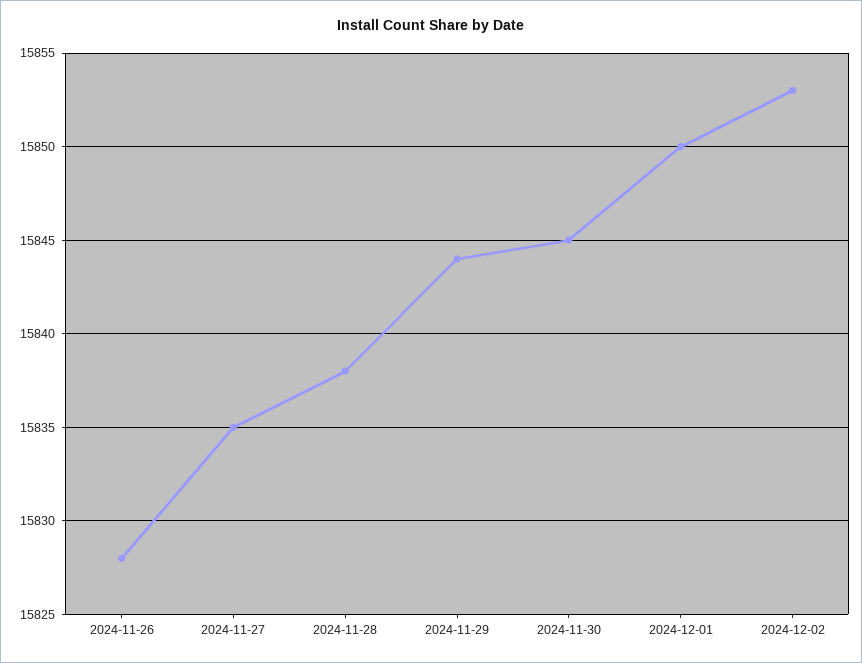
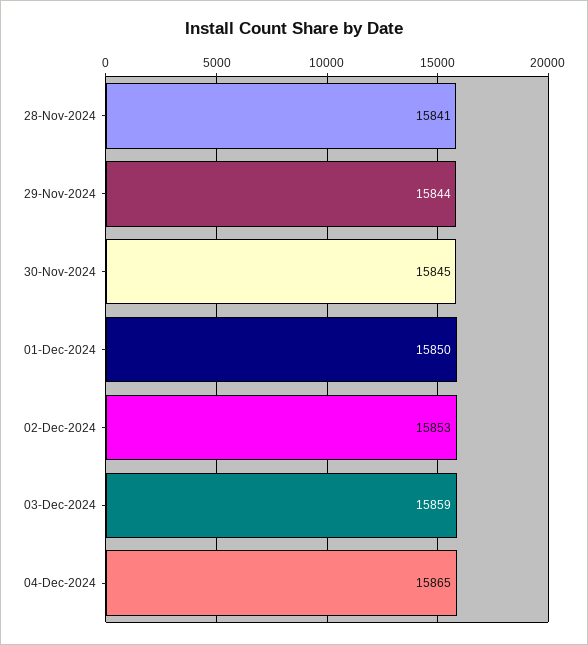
2024-11-26: 15828 -> none
2024-11-27: 15835 -> none
2024-11-28: 15838 -> 15841
03-Dec-2024: none -> 15859
04-Dec-2024: none -> 15865

